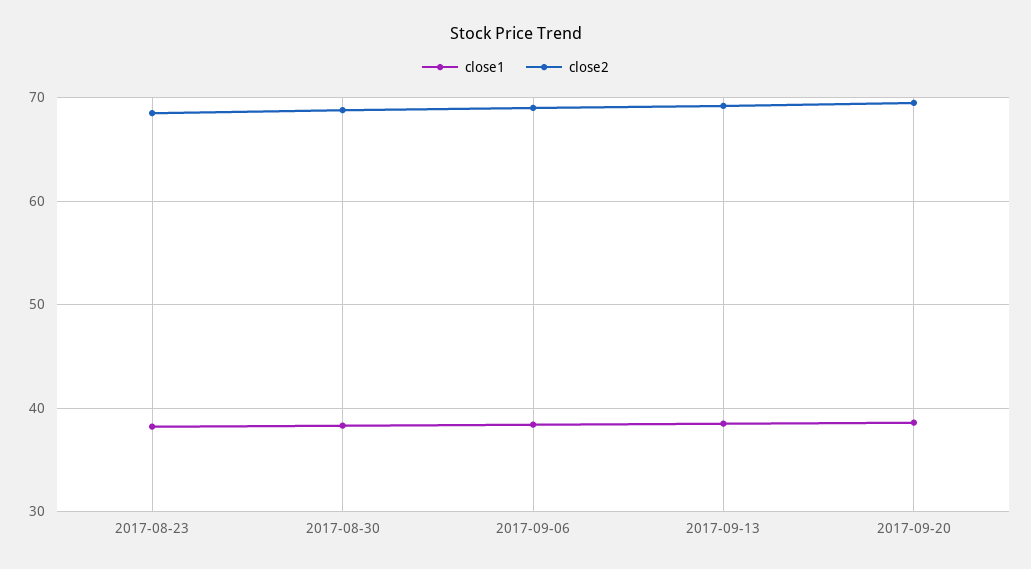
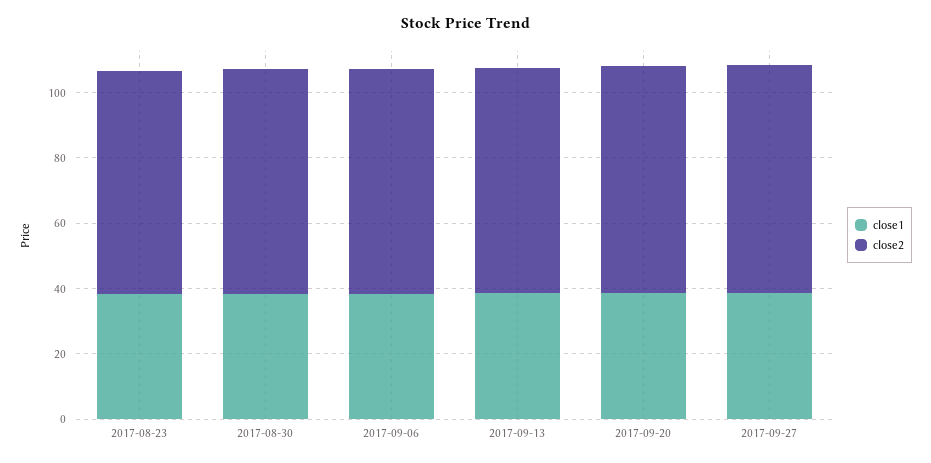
close1, 2017-09-27: none -> 40
close2, 2017-09-27: none -> 70

